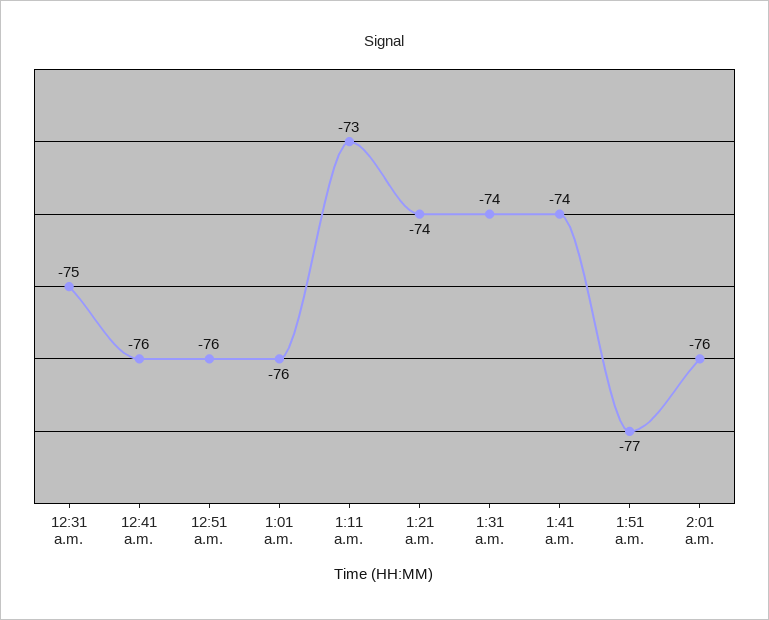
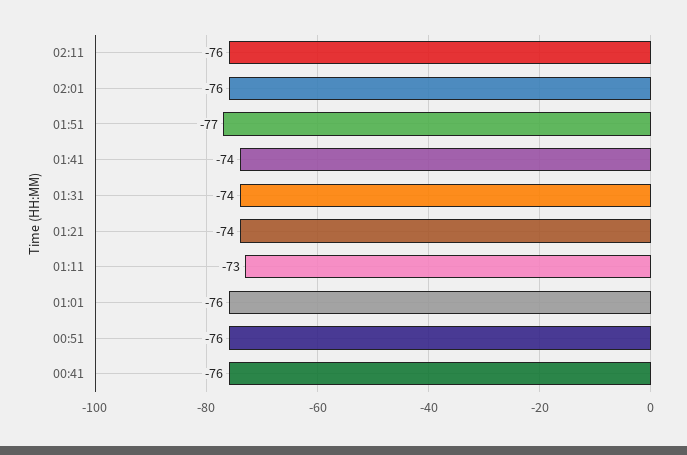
12:31 a.m.: -75 -> none
02:11: none -> -76

